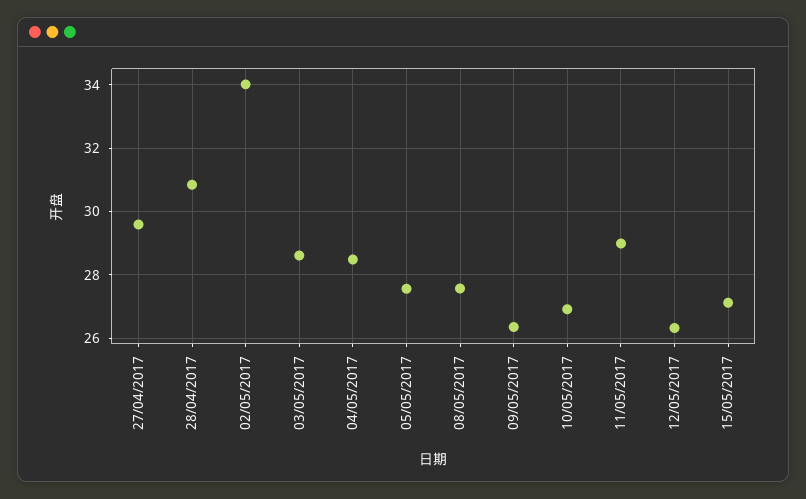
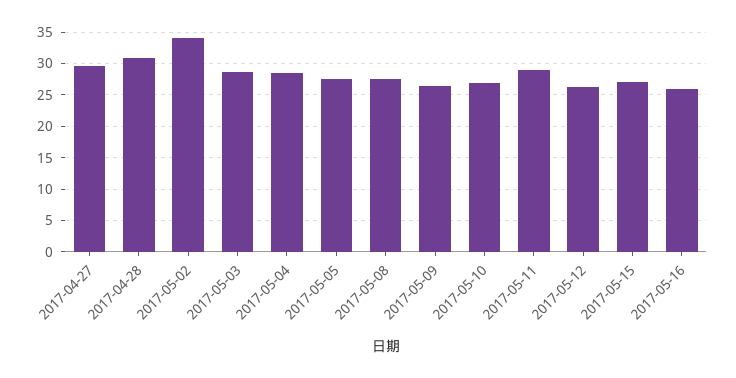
2017-05-16: none -> 26

